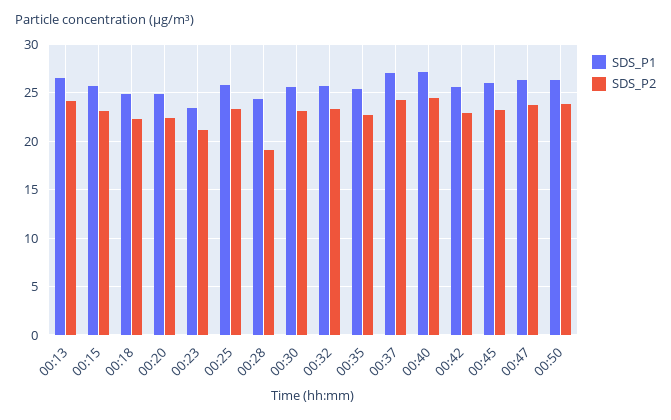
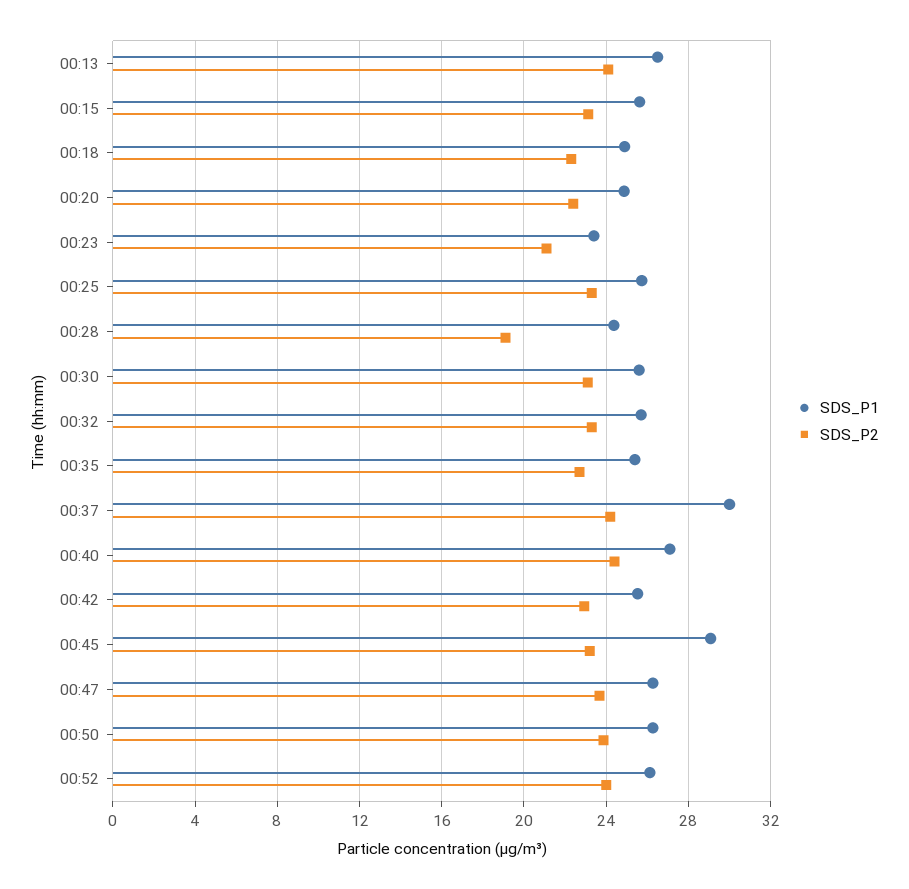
SDS_P1, 00:37: 27 -> 30
SDS_P1, 00:45: 26 -> 29
SDS_P1, 00:52: none -> 26
SDS_P2, 00:52: none -> 24

